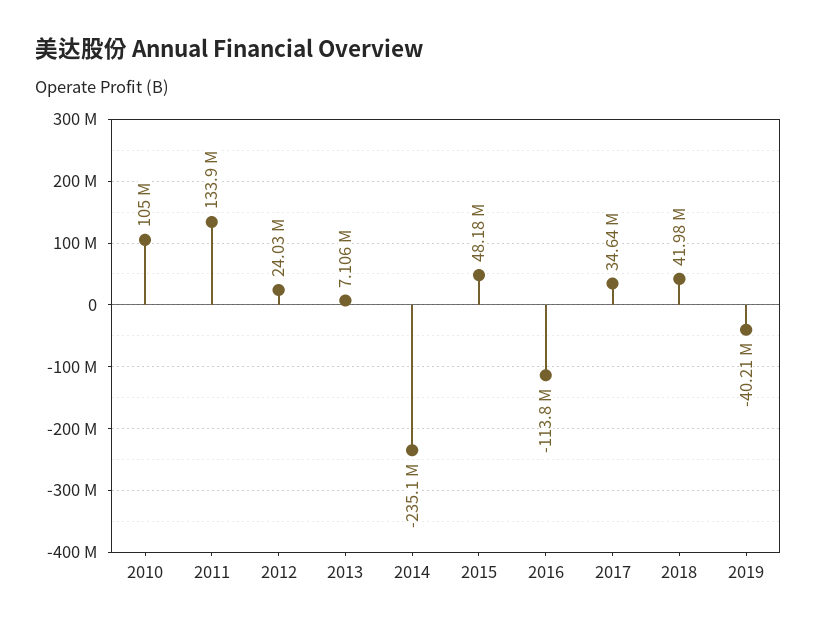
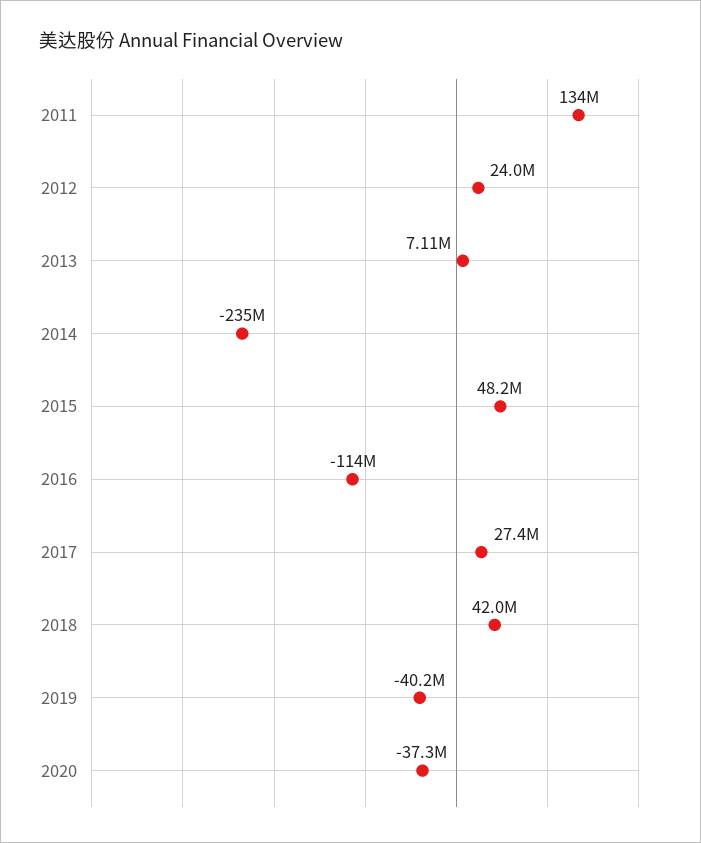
2010: 105000000 -> none
2017: 34640000 -> 27400000
2020: none -> -37300000

